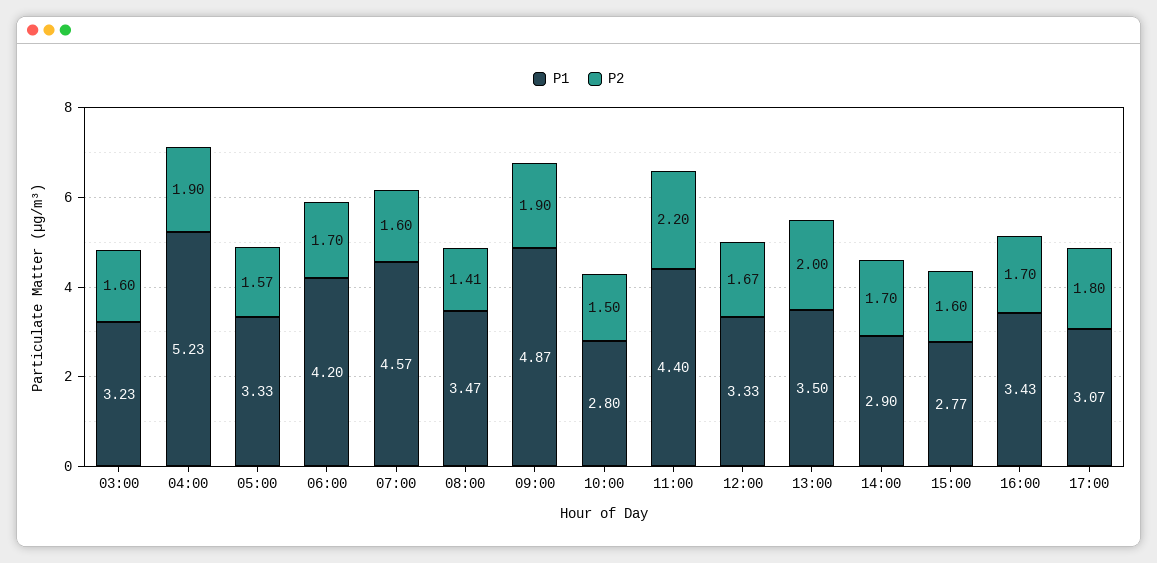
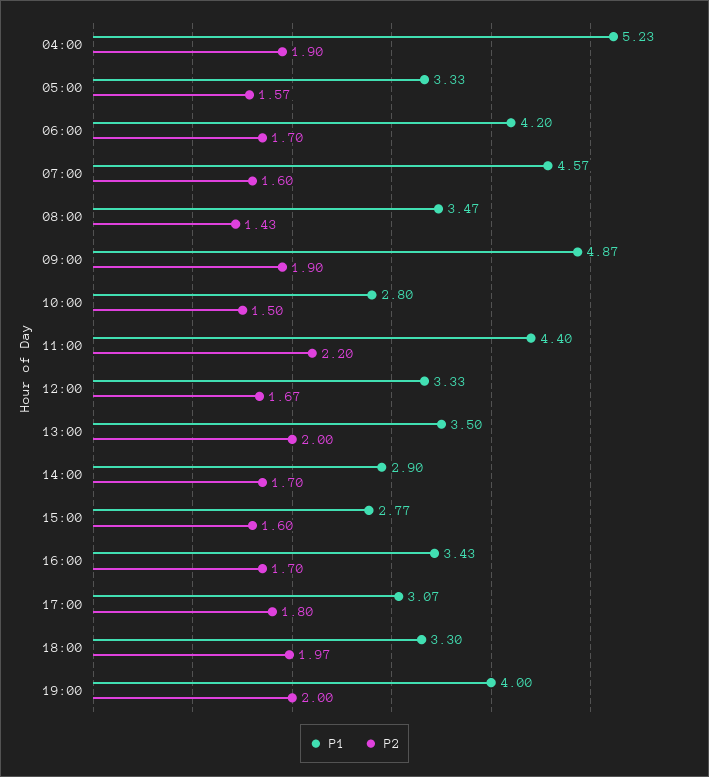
P1, 03:00: 3.23 -> none
P2, 03:00: 1.6 -> none
P2, 08:00: 1.41 -> 1.43
P1, 18:00: none -> 3.3
P2, 18:00: none -> 1.97
P1, 19:00: none -> 4
P2, 19:00: none -> 2

